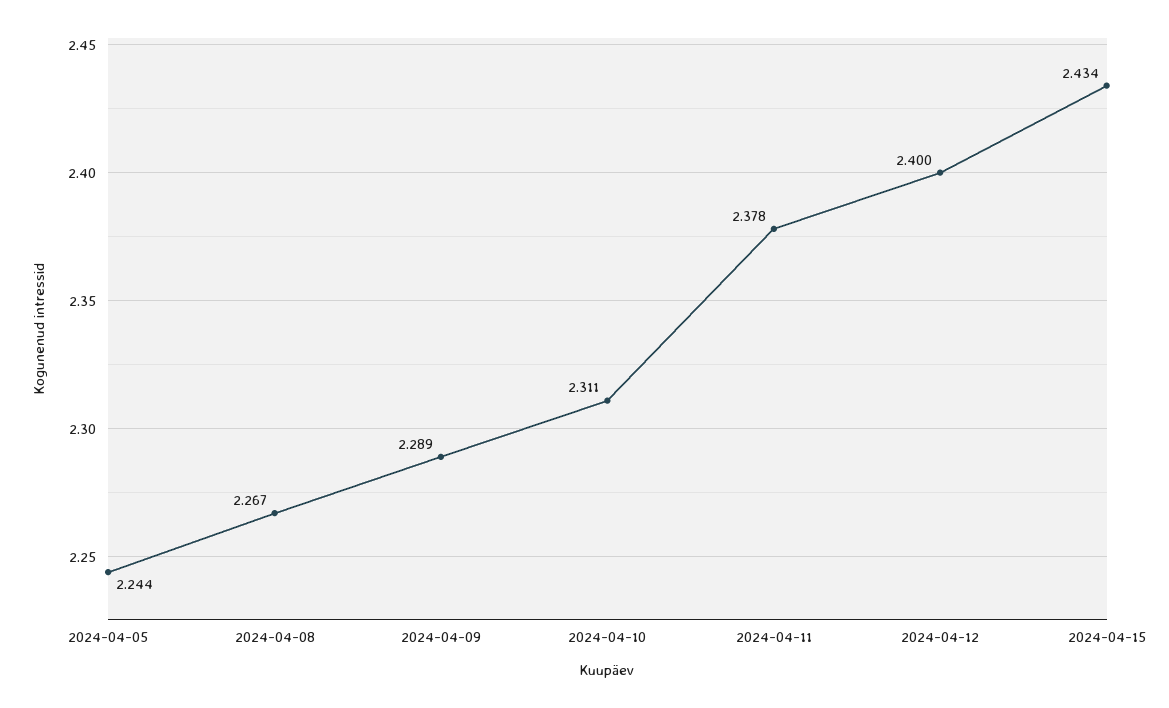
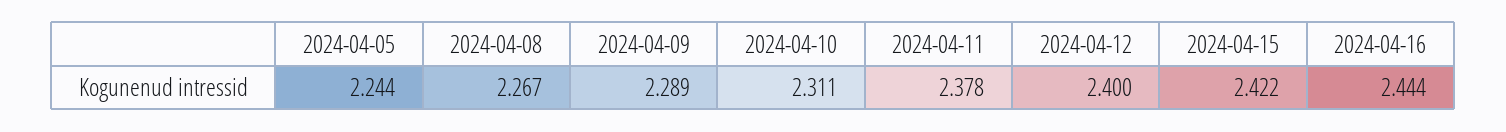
2024-04-15: 2.434 -> 2.422
2024-04-16: none -> 2.444

